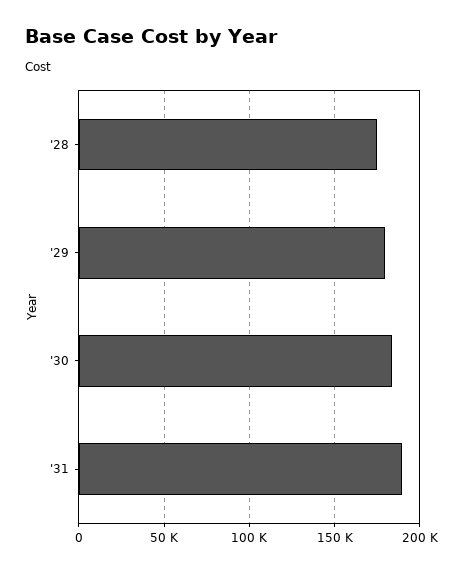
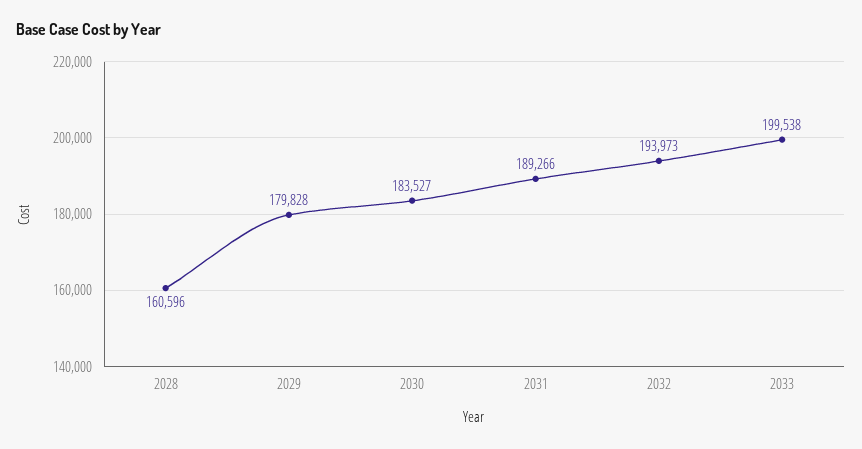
'28: 175000 -> 160596
2032: none -> 193973
2033: none -> 199538

